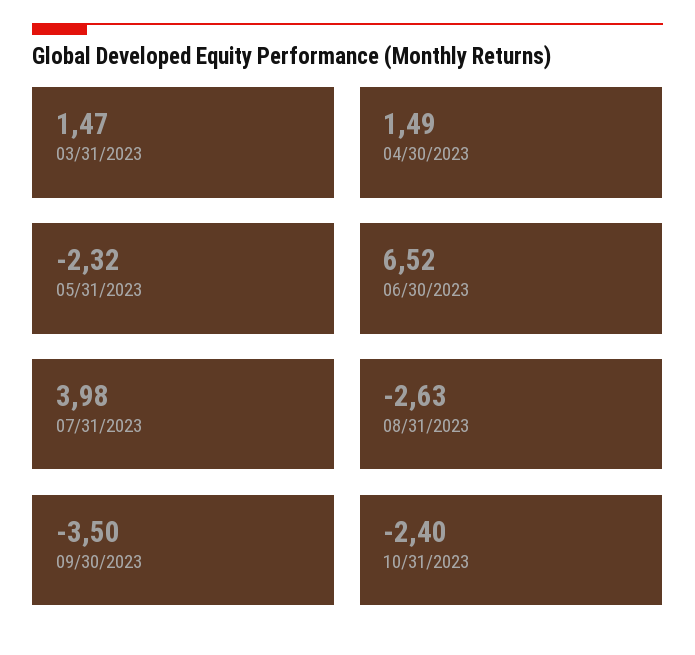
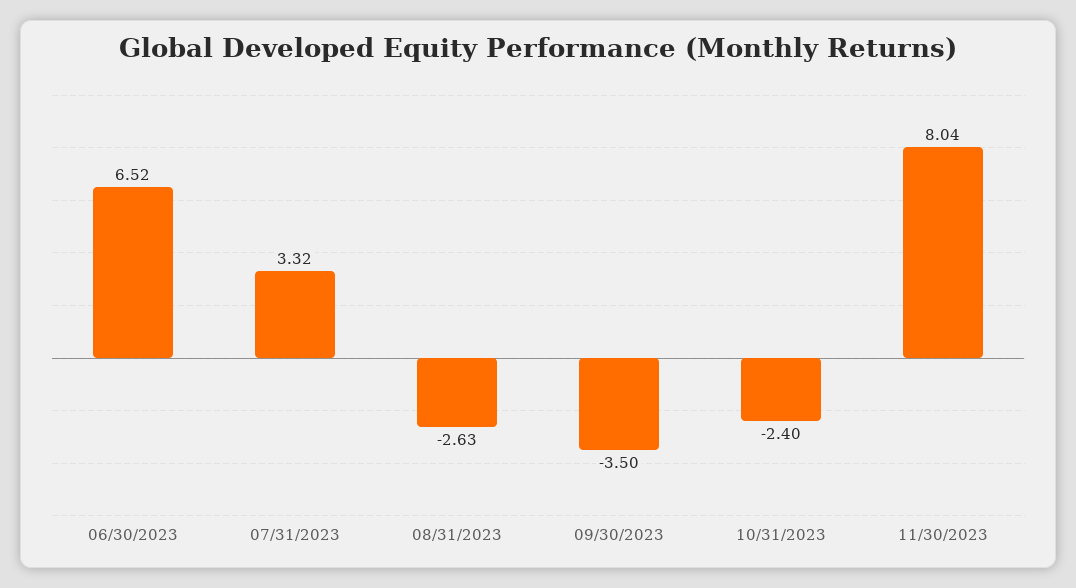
03/31/2023: 1.47 -> none
04/30/2023: 1.49 -> none
05/31/2023: -2.32 -> none
07/31/2023: 3.98 -> 3.32
11/30/2023: none -> 8.04

